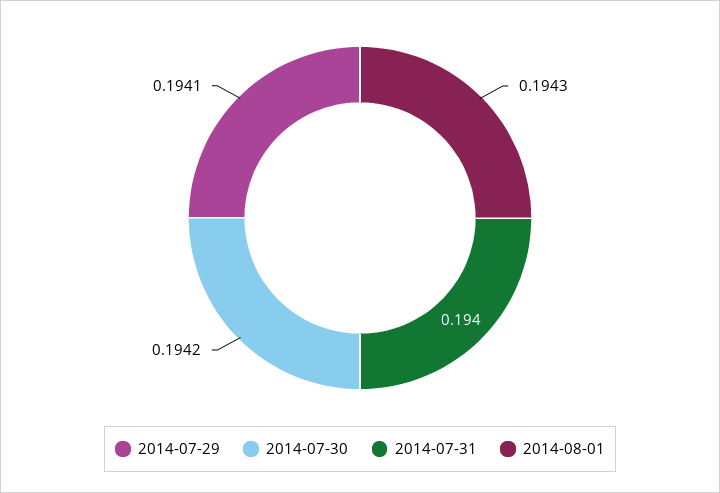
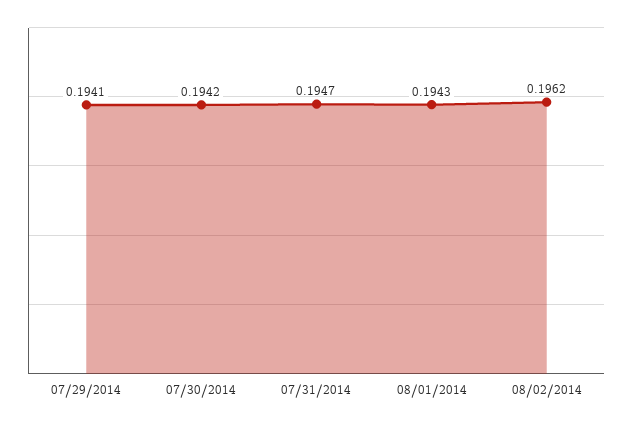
2014-07-31: 0.194 -> 0.1947
08/02/2014: none -> 0.1962

